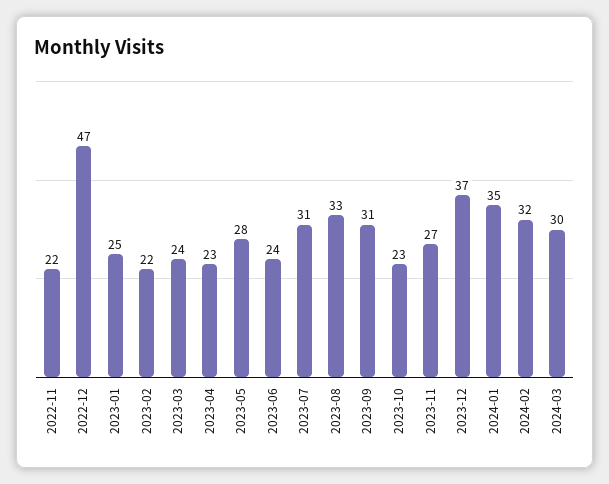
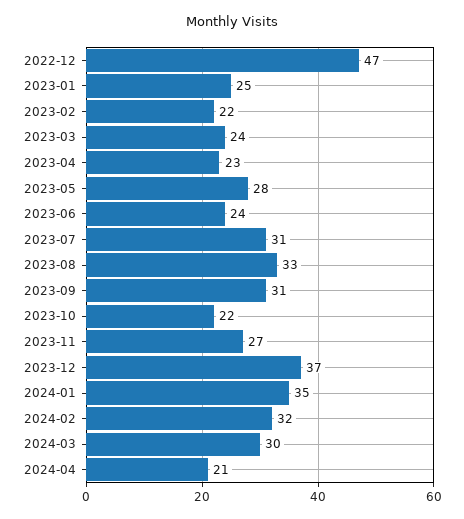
2022-11: 22 -> none
2023-10: 23 -> 22
2024-04: none -> 21

